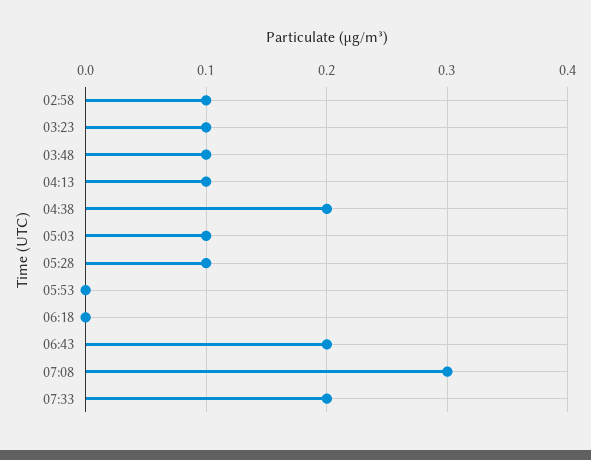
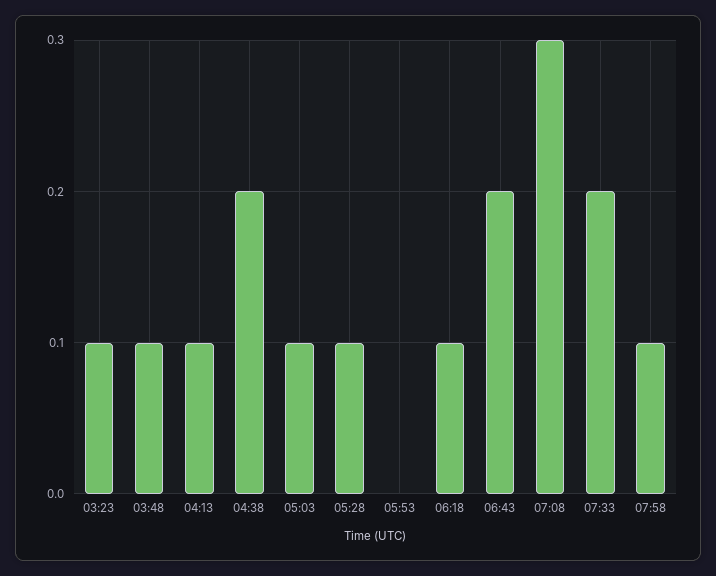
02:58: 0.1 -> none
06:18: 0 -> 0.1
07:58: none -> 0.1

